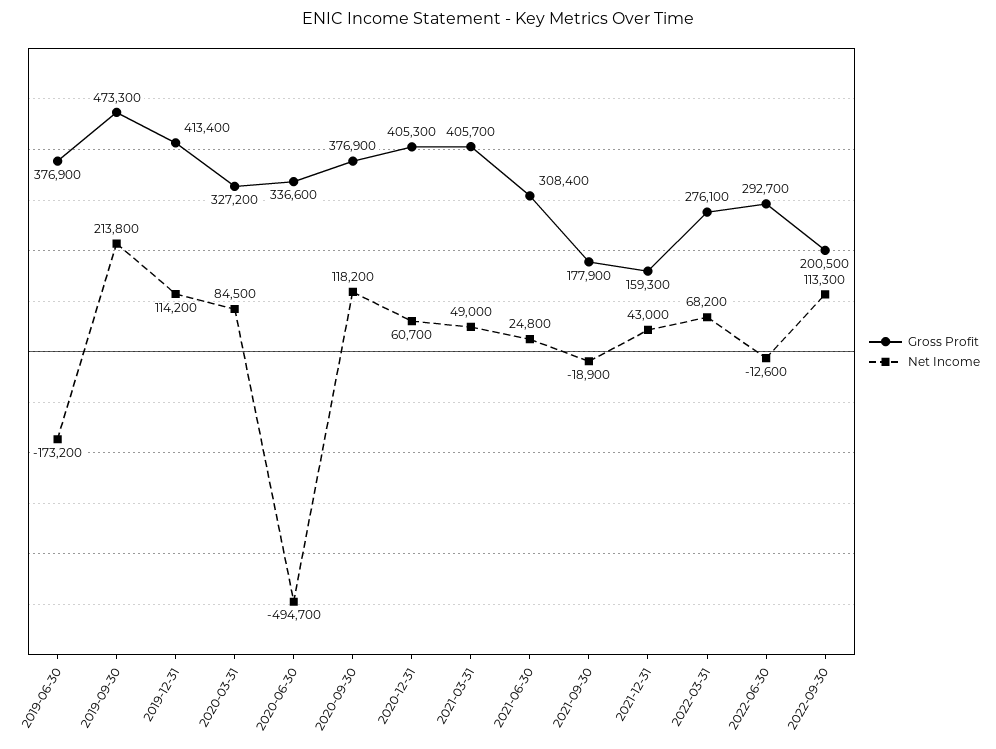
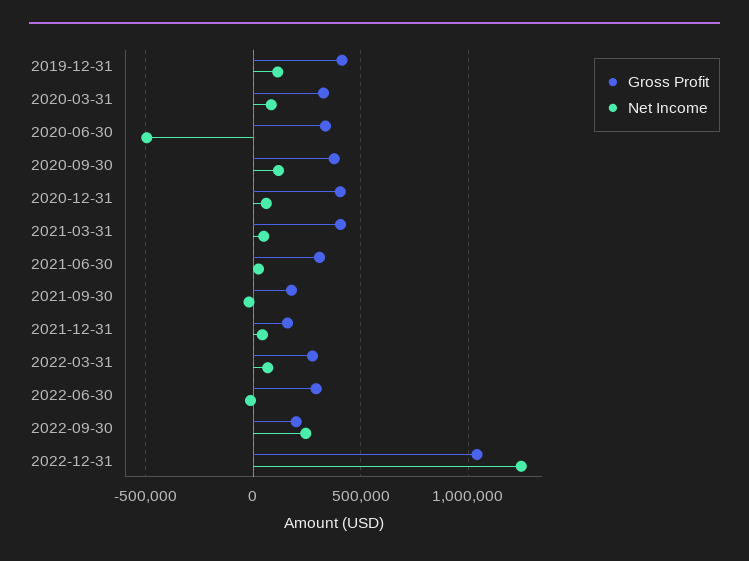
Gross Profit, 2019-06-30: 376900 -> none
Net Income, 2019-06-30: -173200 -> none
Gross Profit, 2019-09-30: 473300 -> none
Net Income, 2019-09-30: 213800 -> none
Net Income, 2022-09-30: 113300 -> 250000
Gross Profit, 2022-12-31: none -> 1050000
Net Income, 2022-12-31: none -> 1250000

